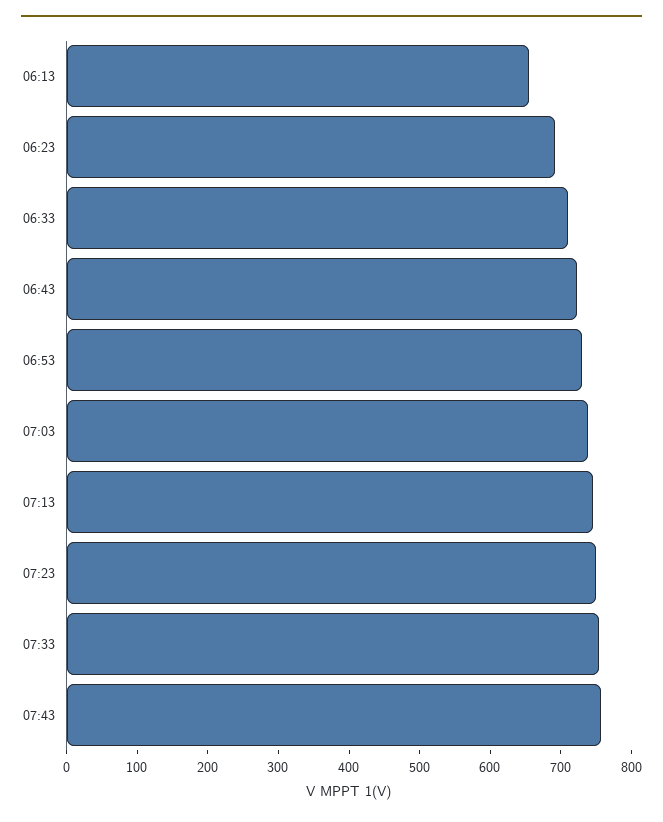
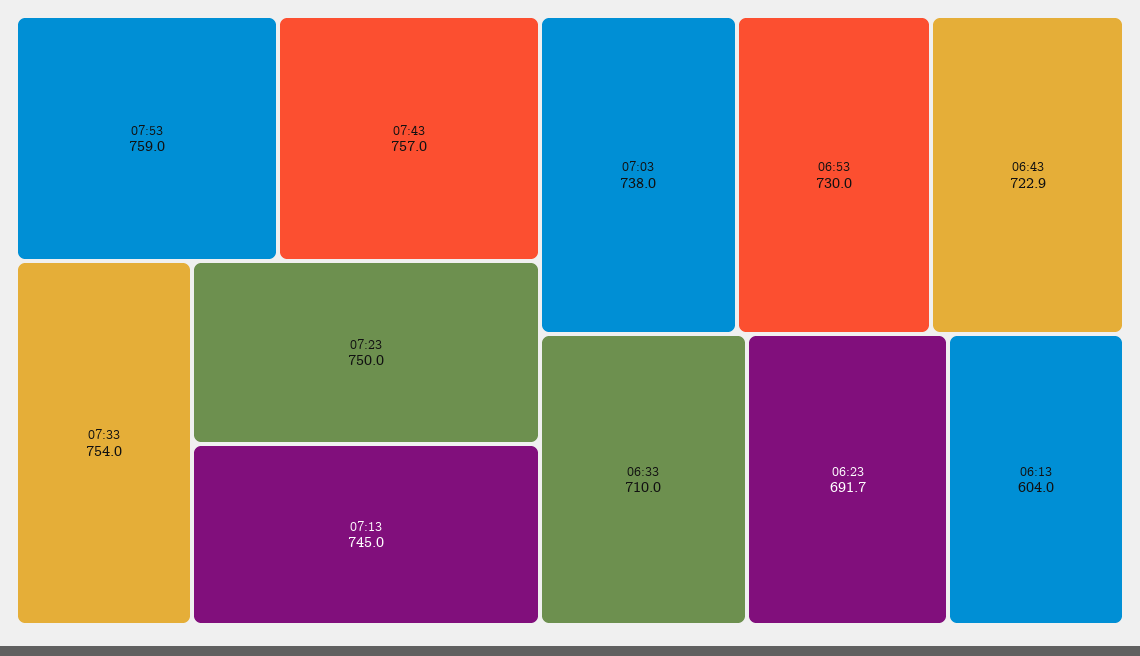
06:13: 660 -> 604
07:53: none -> 759

